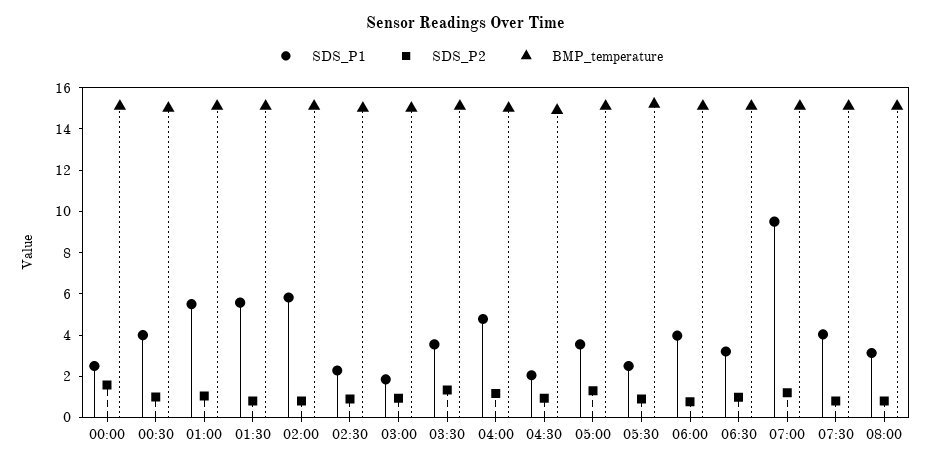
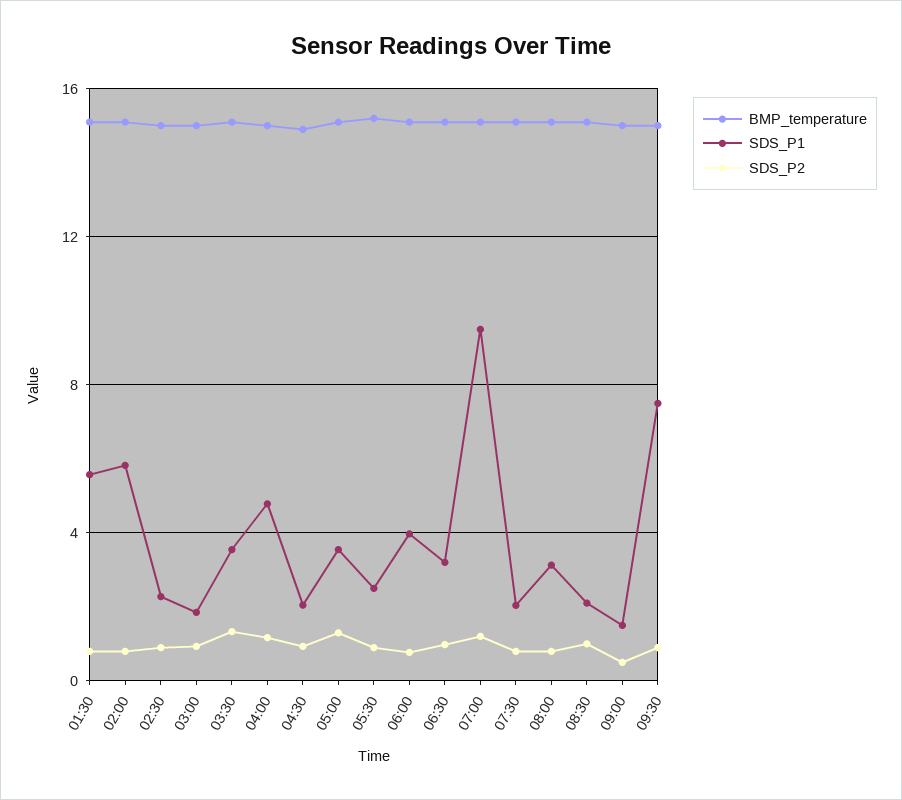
SDS_P1, 00:00: 2.5 -> none
SDS_P2, 00:00: 1.5 -> none
BMP_temperature, 00:00: 15 -> none
SDS_P1, 00:30: 4 -> none
SDS_P2, 00:30: 1 -> none
BMP_temperature, 00:30: 15 -> none
SDS_P1, 01:00: 5.5 -> none
SDS_P2, 01:00: 1 -> none
BMP_temperature, 01:00: 15 -> none
SDS_P1, 07:30: 4 -> 2
BMP_temperature, 08:30: none -> 15
SDS_P1, 08:30: none -> 2
SDS_P2, 08:30: none -> 1
BMP_temperature, 09:00: none -> 15
SDS_P1, 09:00: none -> 1.5
SDS_P2, 09:00: none -> 0.5
BMP_temperature, 09:30: none -> 15
SDS_P1, 09:30: none -> 7.5
SDS_P2, 09:30: none -> 1

